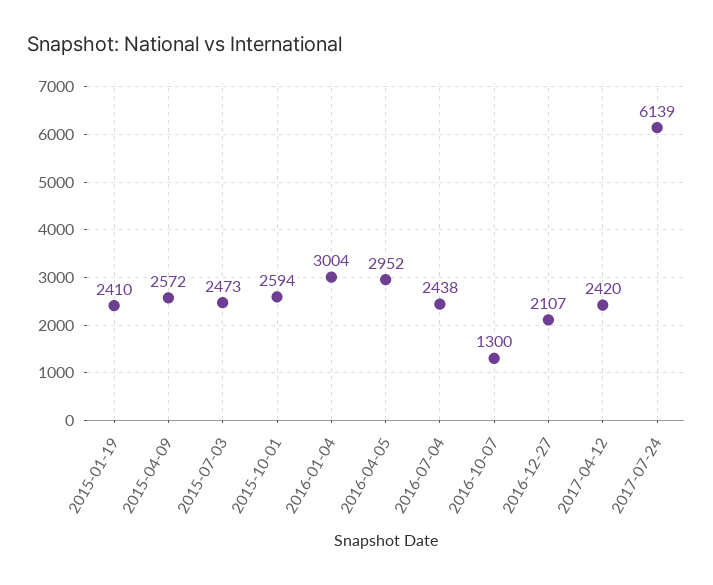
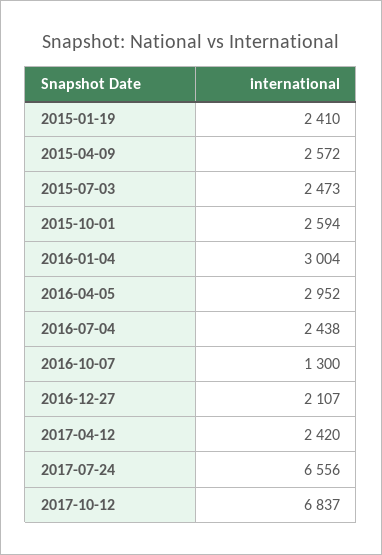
2017-07-24: 6139 -> 6556
2017-10-12: none -> 6837

